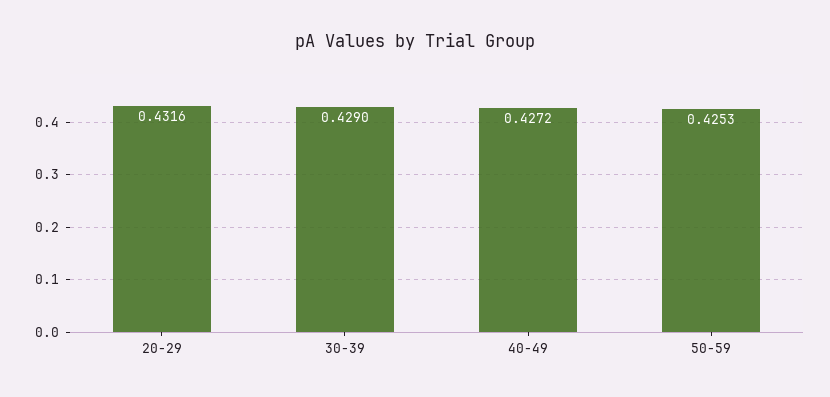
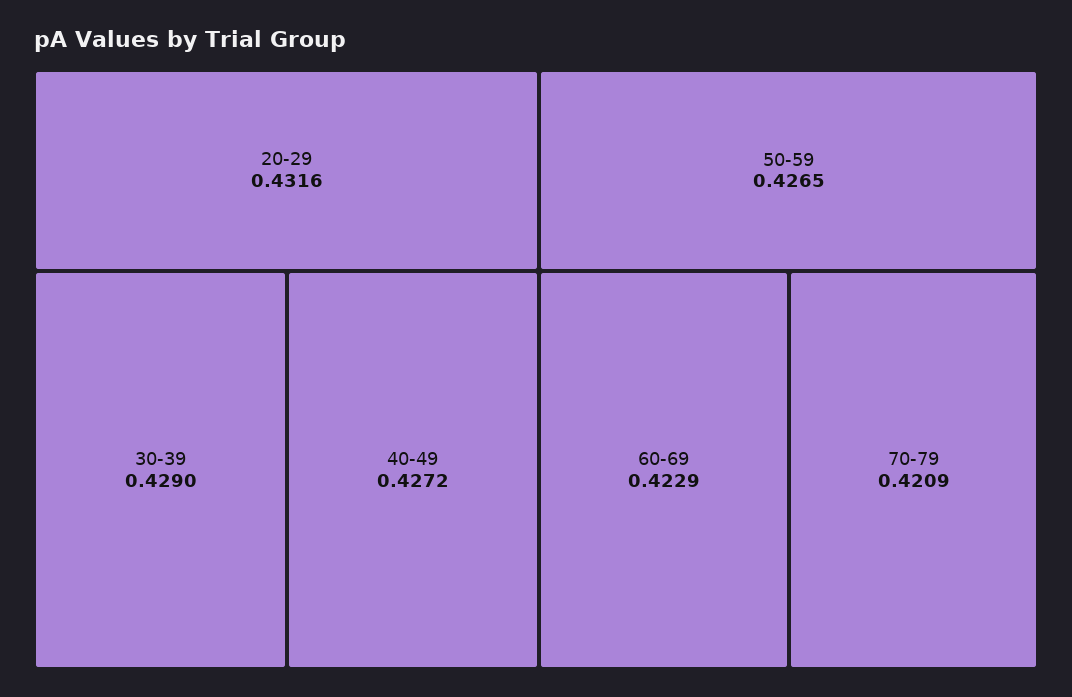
50-59: 0.4253 -> 0.4265
60-69: none -> 0.4229
70-79: none -> 0.4209

